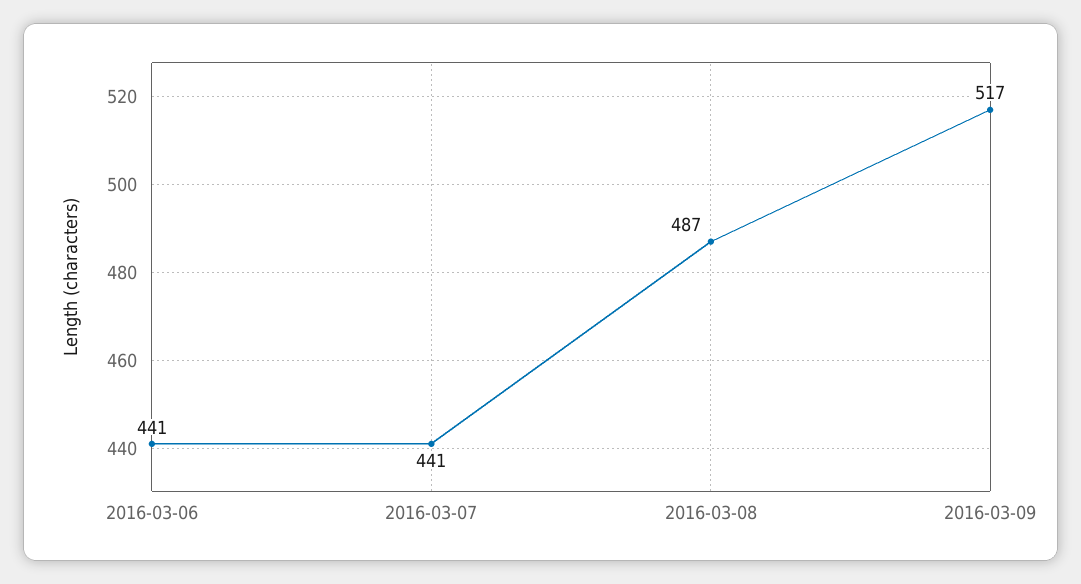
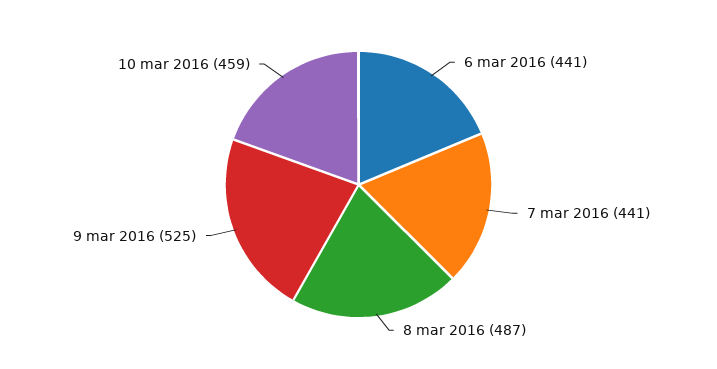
2016-03-09: 517 -> 525
10 mar 2016: none -> 459

